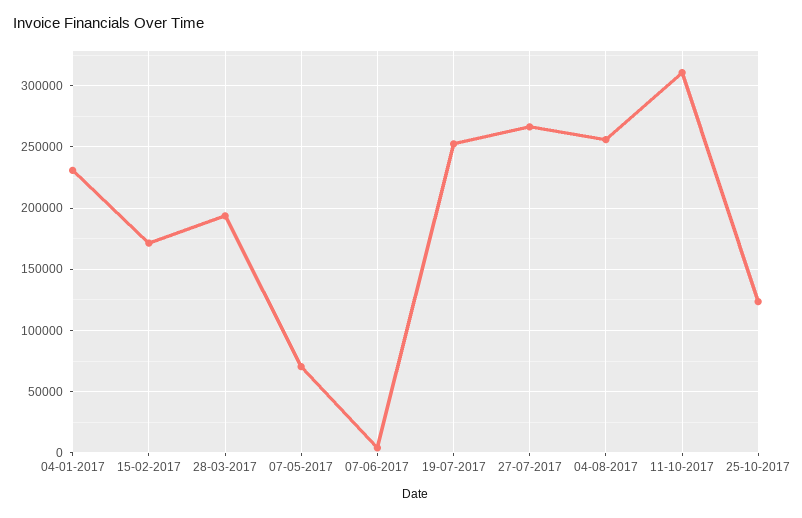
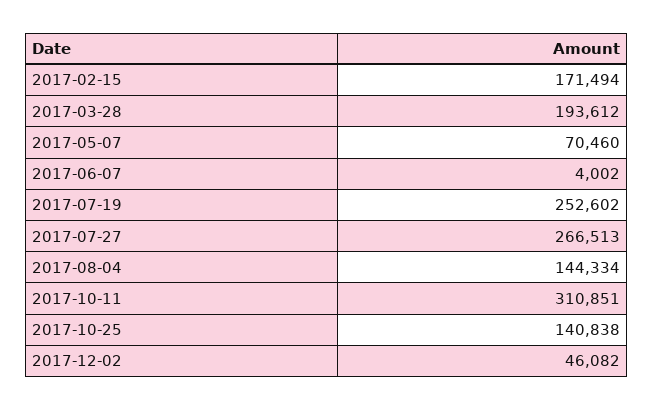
04-01-2017: 230000 -> none
04-08-2017: 255000 -> 144334
25-10-2017: 125000 -> 140838
2017-12-02: none -> 46082

